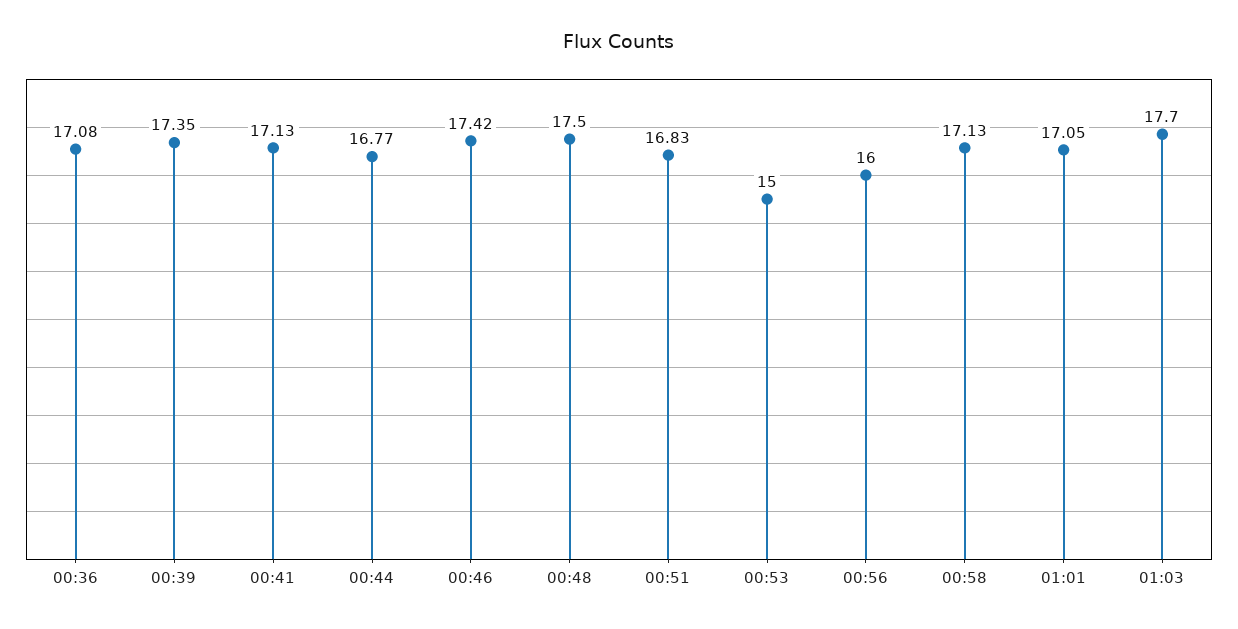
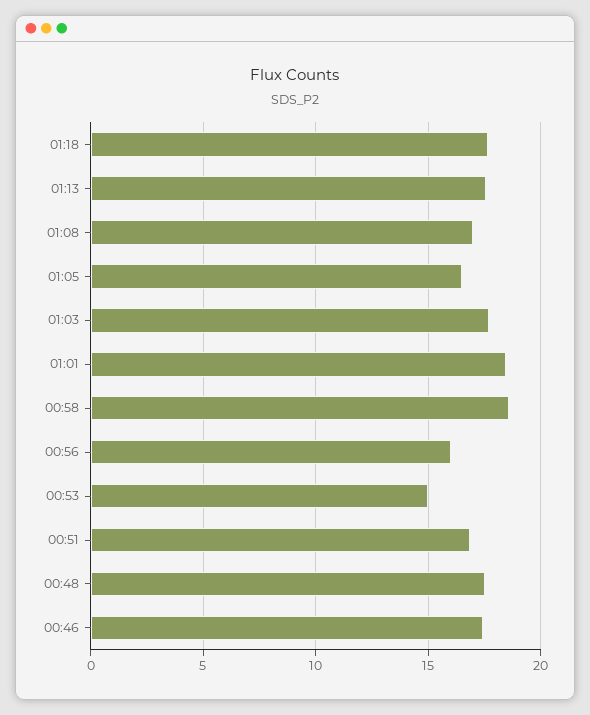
00:36: 17.08 -> none
00:39: 17.35 -> none
00:41: 17.13 -> none
00:44: 16.77 -> none
00:58: 17.13 -> 18.5
01:01: 17.05 -> 18.5
01:18: none -> 17.5
01:13: none -> 17.5
01:08: none -> 17
01:05: none -> 16.5

